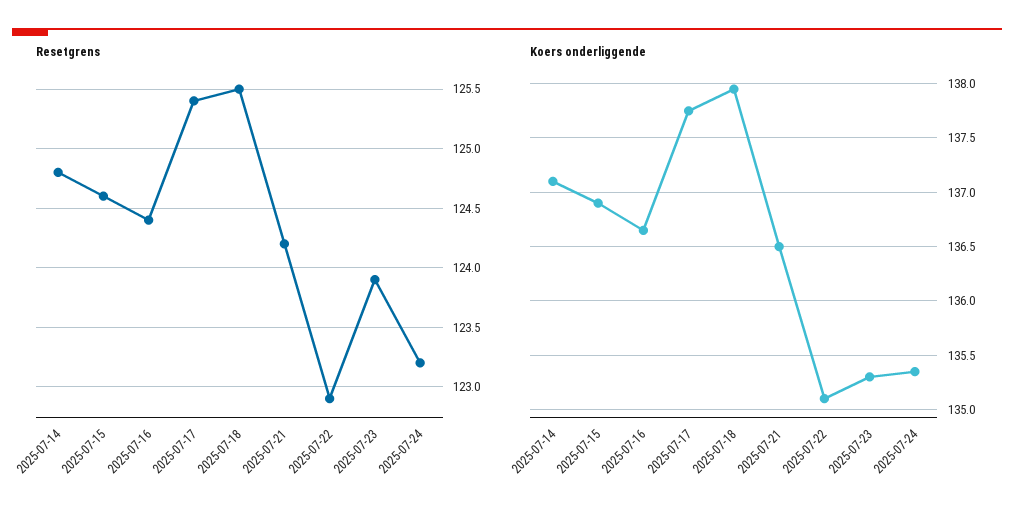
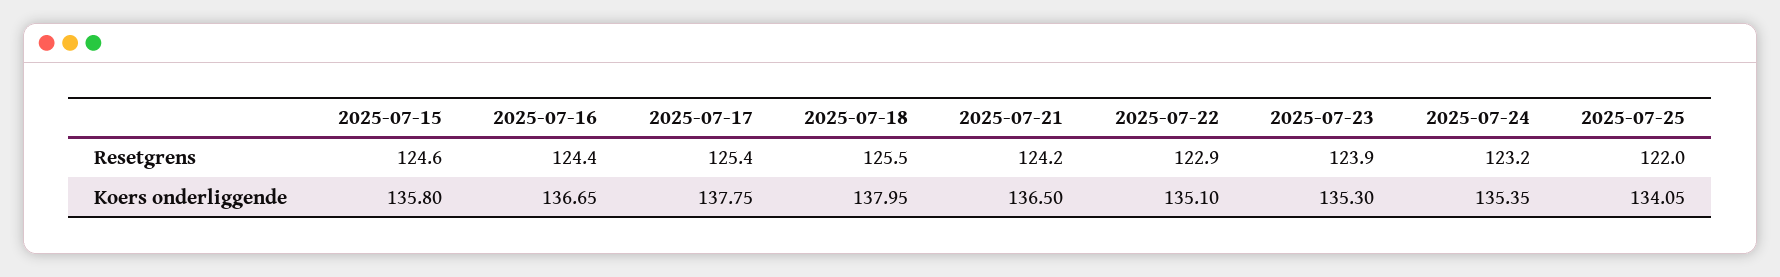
Resetgrens, 2025-07-14: 124.8 -> none
Koers onderliggende, 2025-07-14: 137.1 -> none
Koers onderliggende, 2025-07-15: 136.9 -> 135.8
Resetgrens, 2025-07-25: none -> 122
Koers onderliggende, 2025-07-25: none -> 134.05

